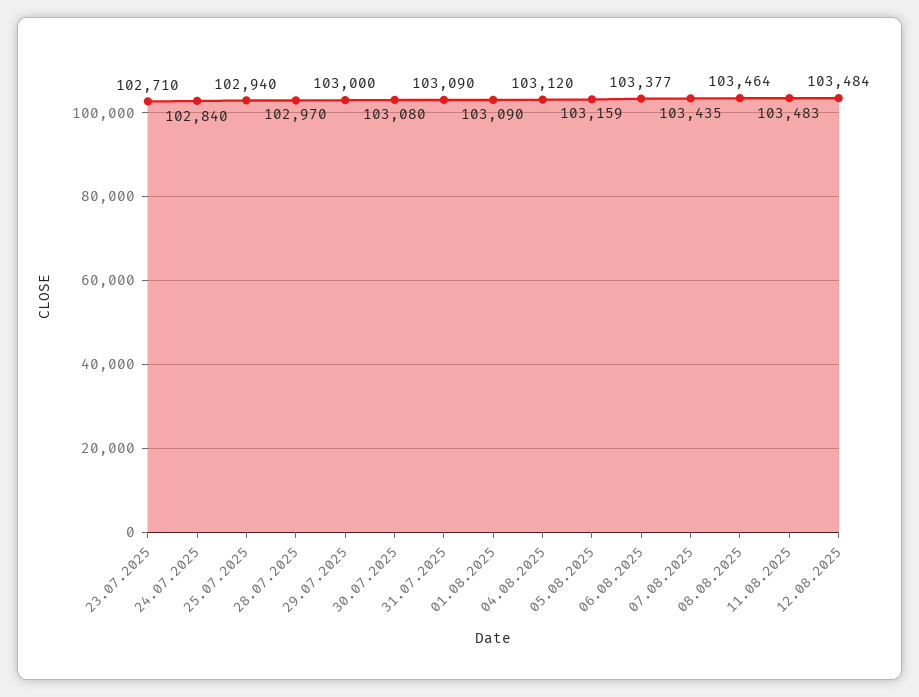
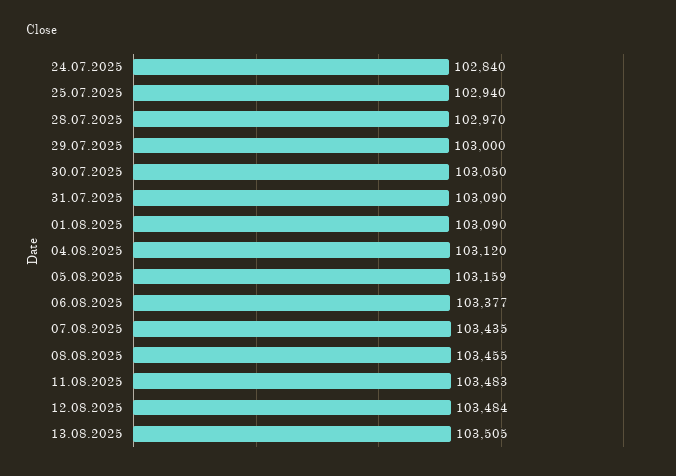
23.07.2025: 102710 -> none
30.07.2025: 103080 -> 103050
08.08.2025: 103464 -> 103455
13.08.2025: none -> 103505

